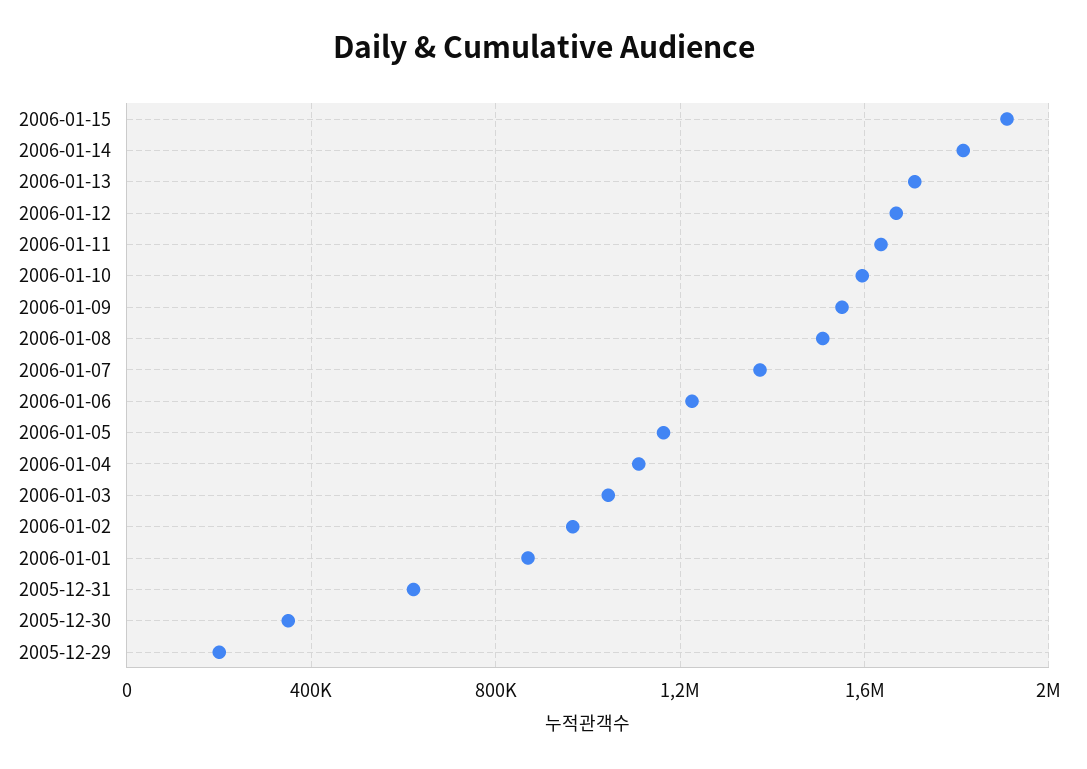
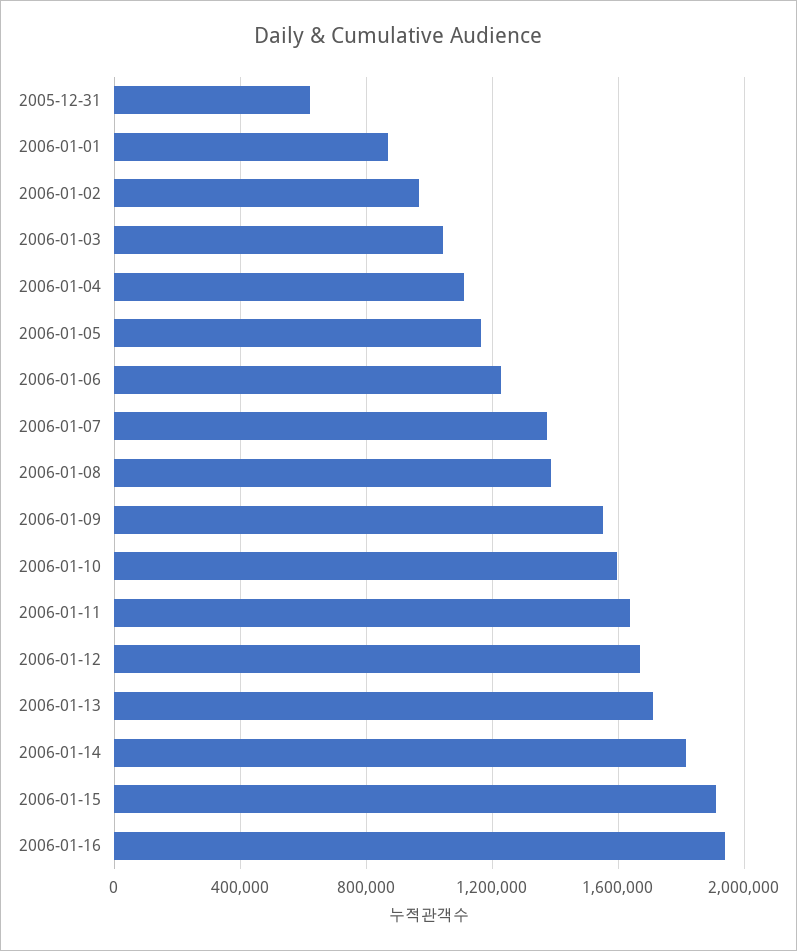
2006-01-08: 1500000 -> 1400000
2005-12-30: 350000 -> none
2005-12-29: 200000 -> none
2006-01-16: none -> 1950000

